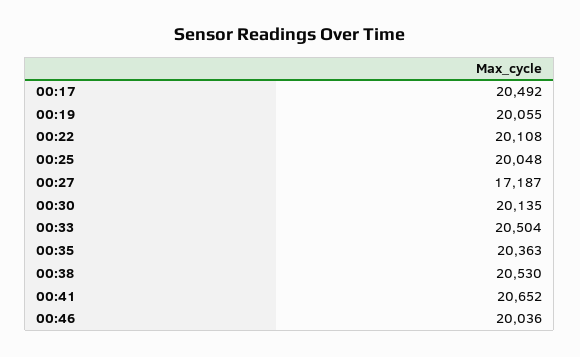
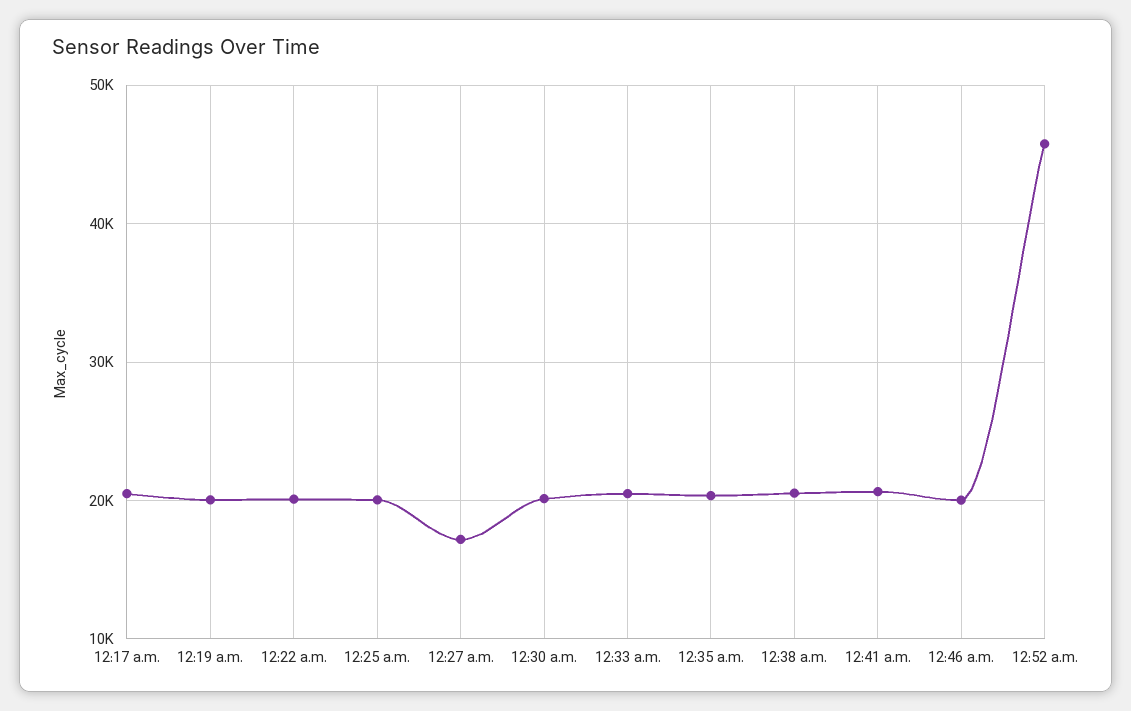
12:52 a.m.: none -> 46000

